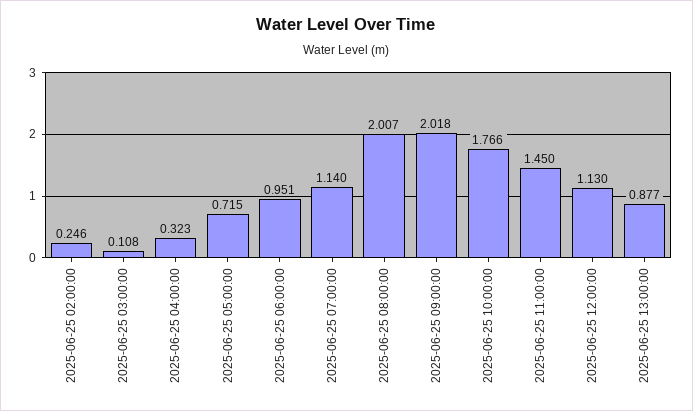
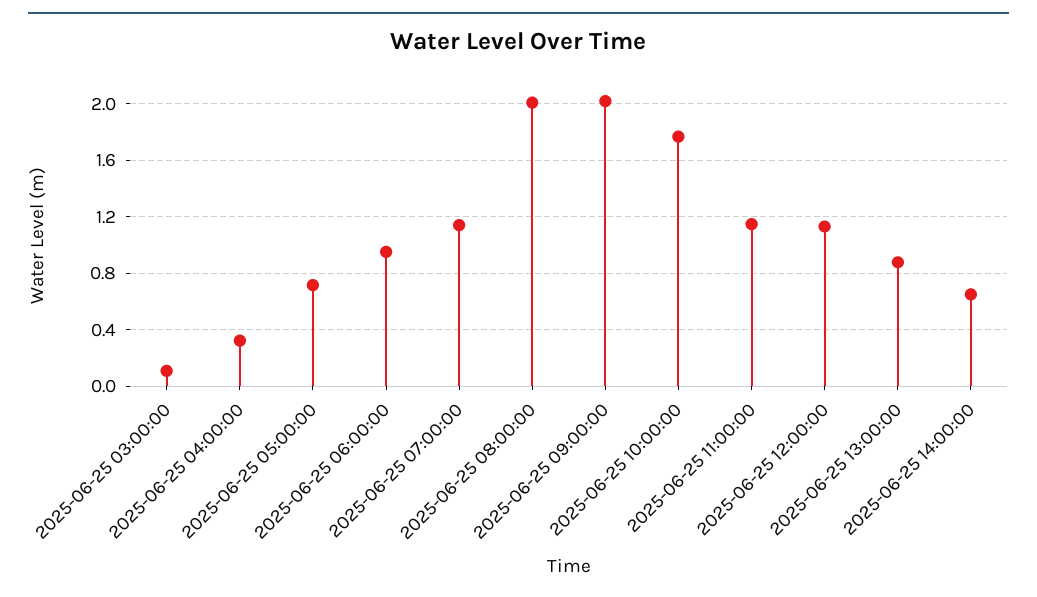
2025-06-25 02:00:00: 0.246 -> none
2025-06-25 11:00:00: 1.45 -> 1.15
2025-06-25 14:00:00: none -> 0.65

